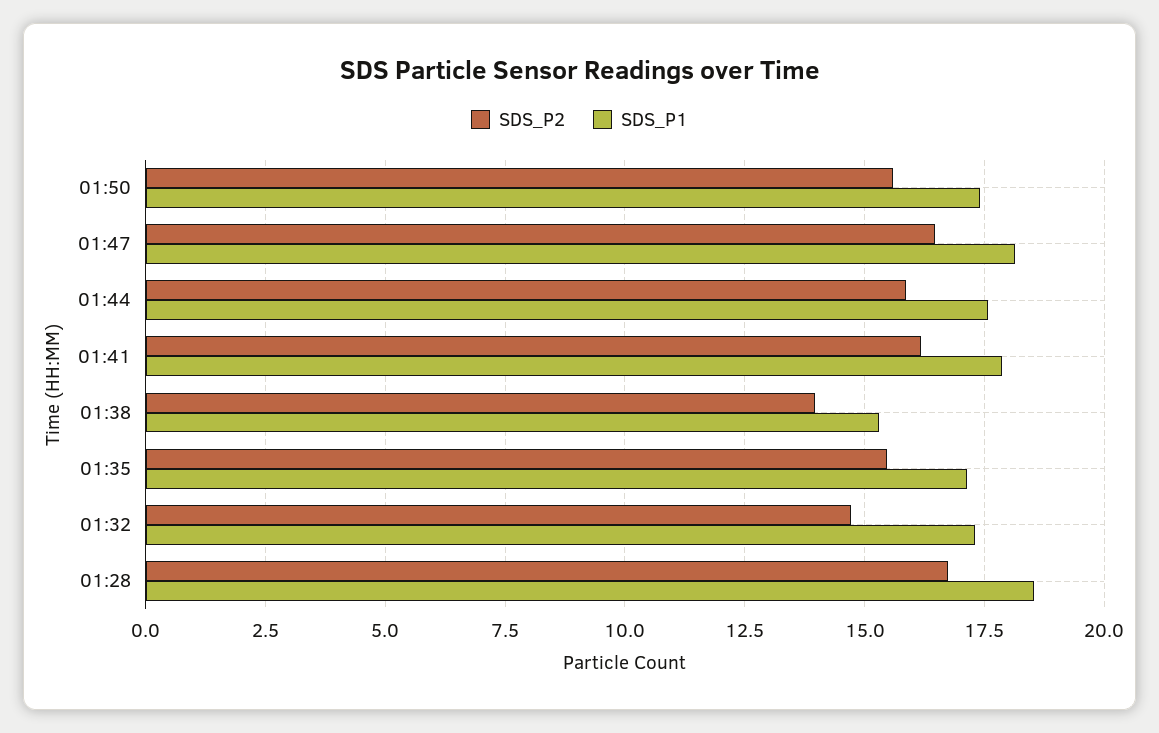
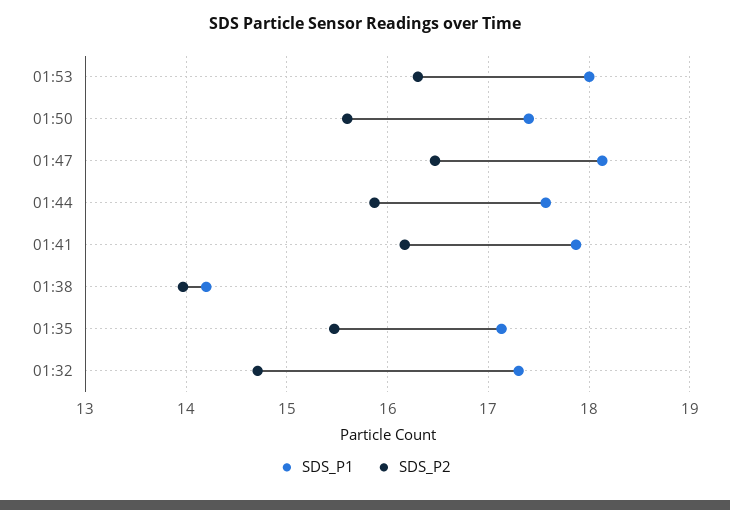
SDS_P1, 01:38: 15.25 -> 14.2
SDS_P2, 01:28: 16.75 -> none
SDS_P1, 01:28: 18.5 -> none
SDS_P1, 01:53: none -> 18
SDS_P2, 01:53: none -> 16.3

